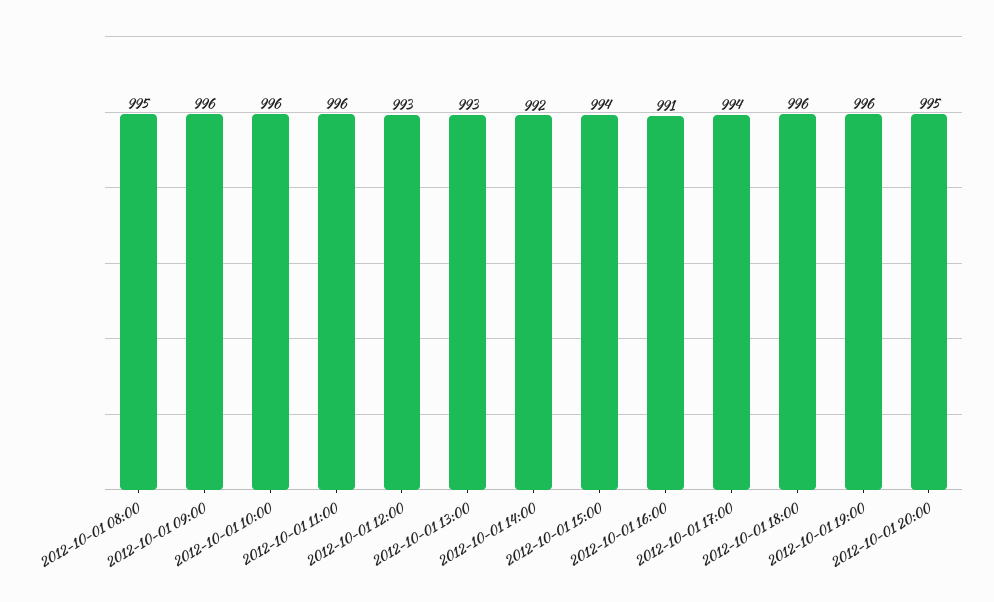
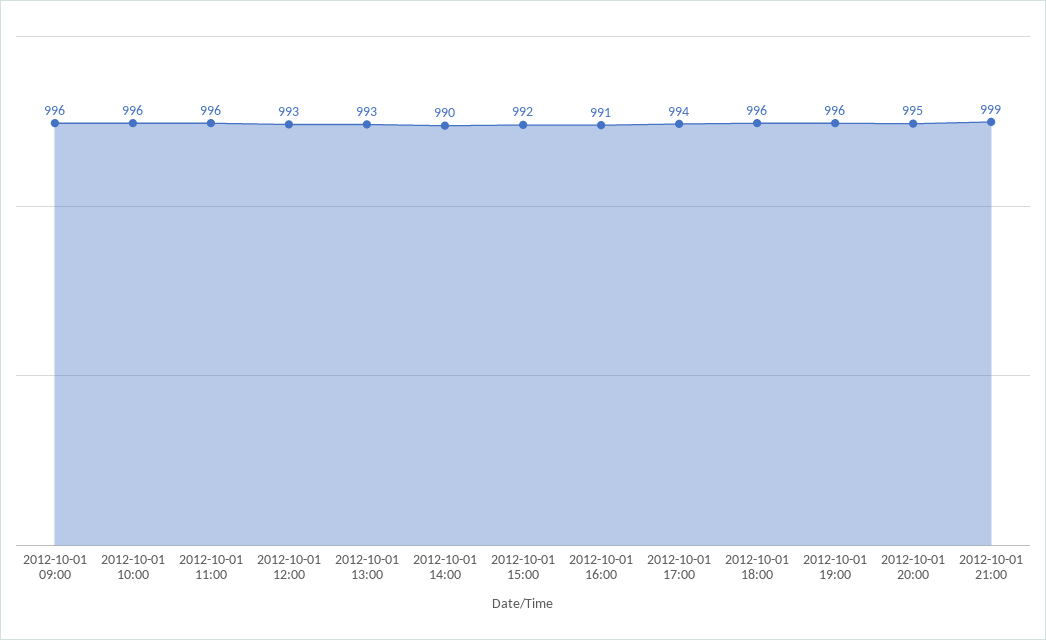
2012-10-01 08:00: 995 -> none
2012-10-01 14:00: 992 -> 990
2012-10-01 15:00: 994 -> 992
2012-10-01 21:00: none -> 999

